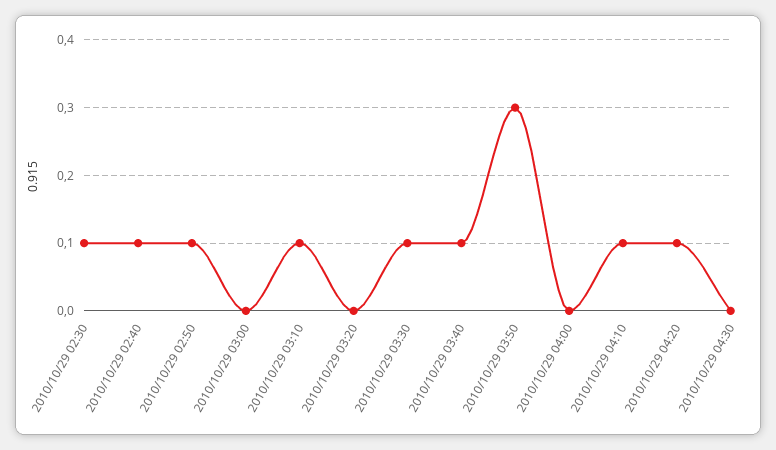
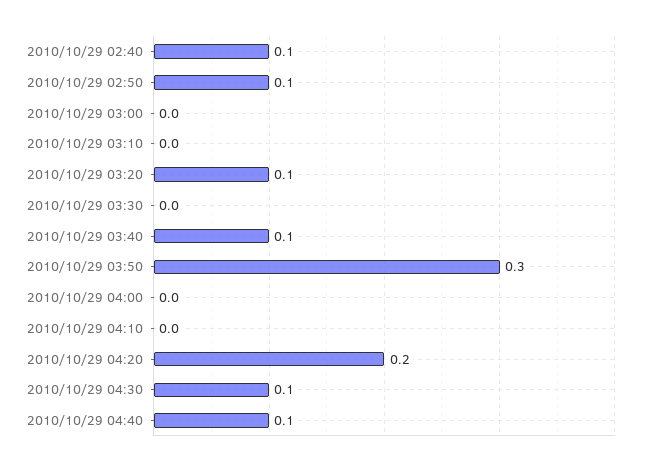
2010/10/29 02:30: 0.1 -> none
2010/10/29 03:10: 0.1 -> 0
2010/10/29 03:20: 0 -> 0.1
2010/10/29 03:30: 0.1 -> 0
2010/10/29 04:10: 0.1 -> 0
2010/10/29 04:20: 0.1 -> 0.2
2010/10/29 04:30: 0 -> 0.1
2010/10/29 04:40: none -> 0.1

